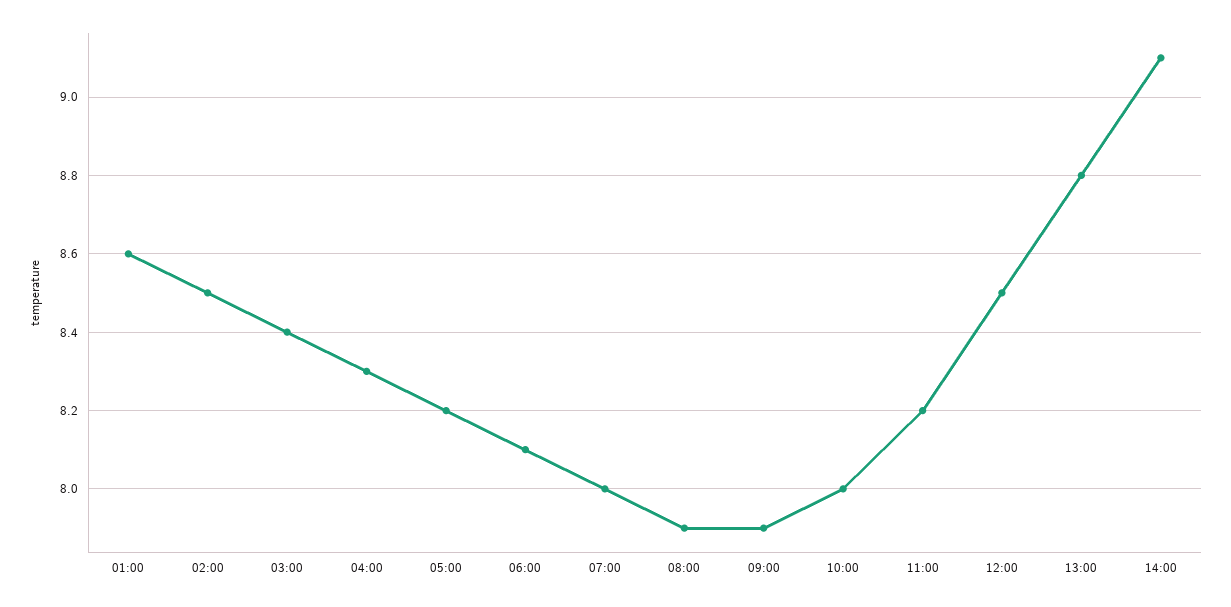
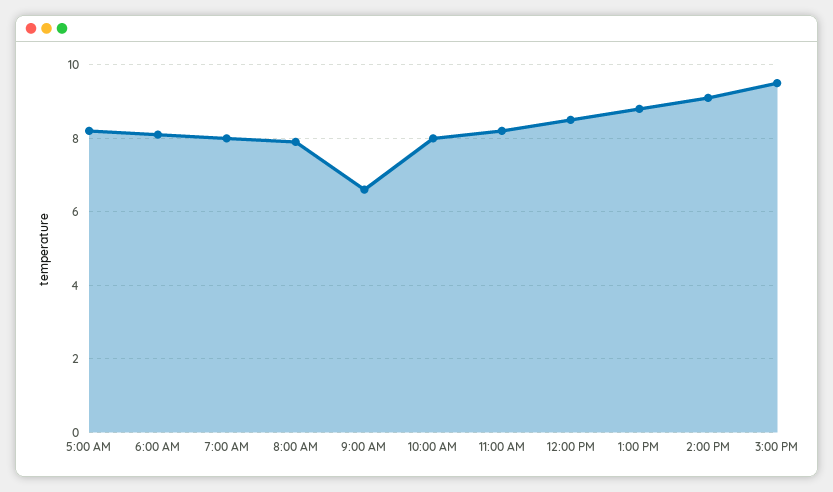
01:00: 8.6 -> none
02:00: 8.5 -> none
03:00: 8.4 -> none
04:00: 8.3 -> none
09:00: 7.9 -> 6.5
3:00 PM: none -> 9.5

